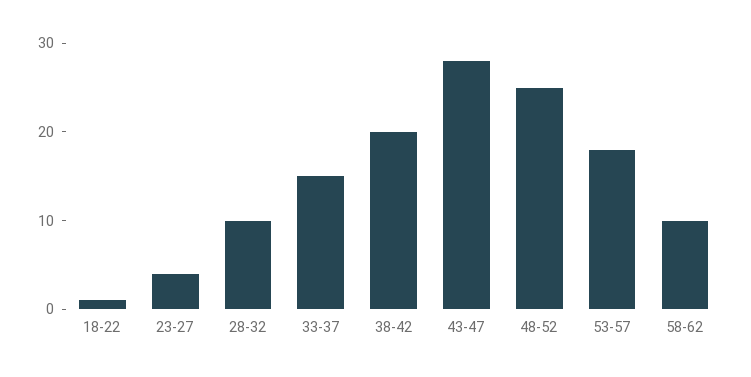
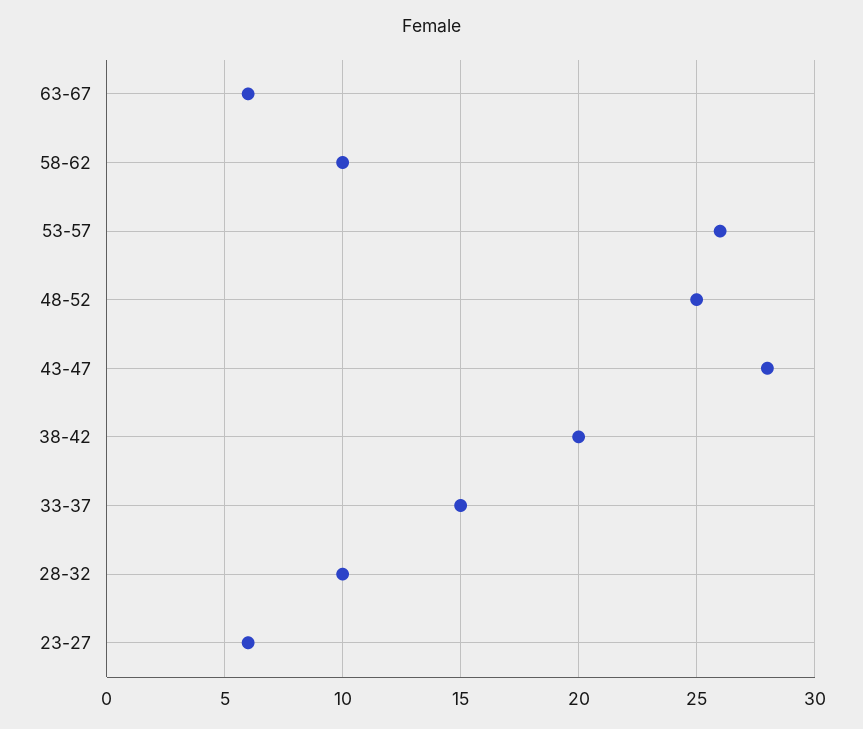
18-22: 1 -> none
23-27: 4 -> 6
53-57: 18 -> 26
63-67: none -> 6

